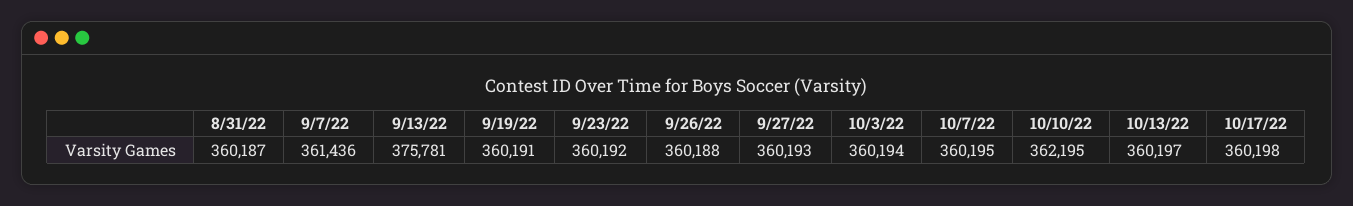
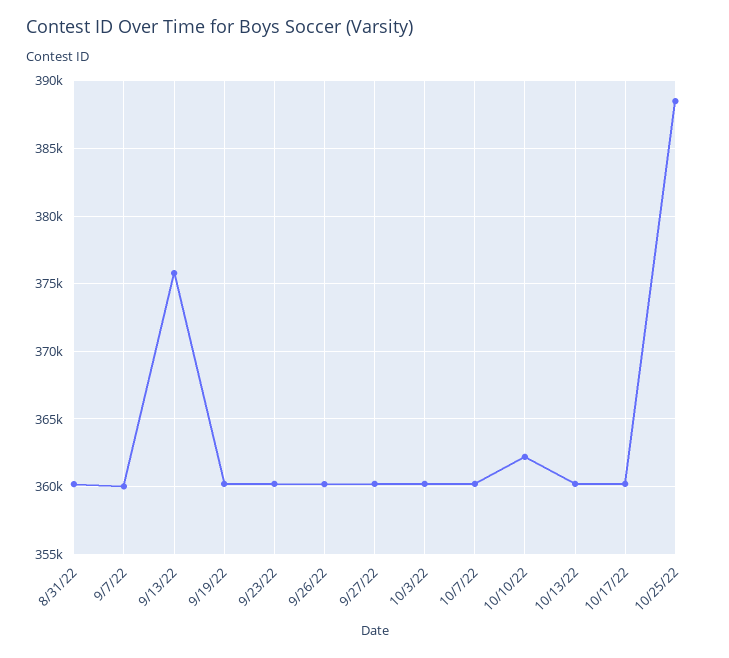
9/7/22: 361436 -> 360000
10/25/22: none -> 388500

